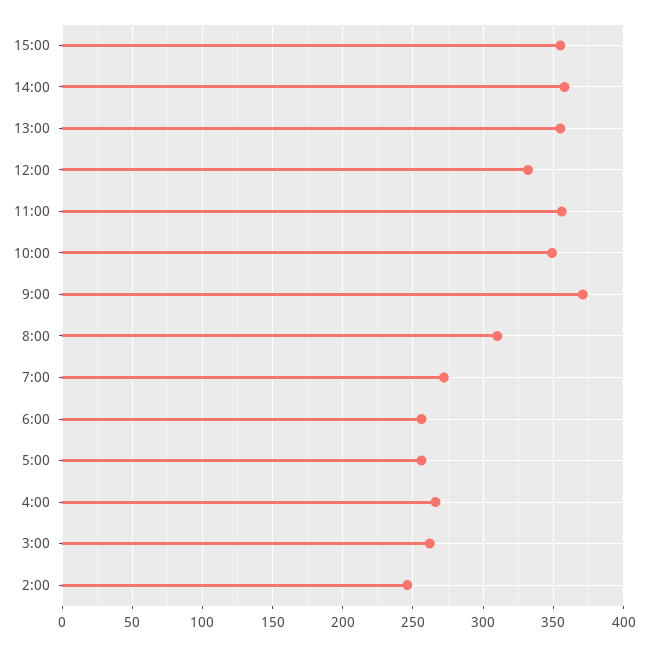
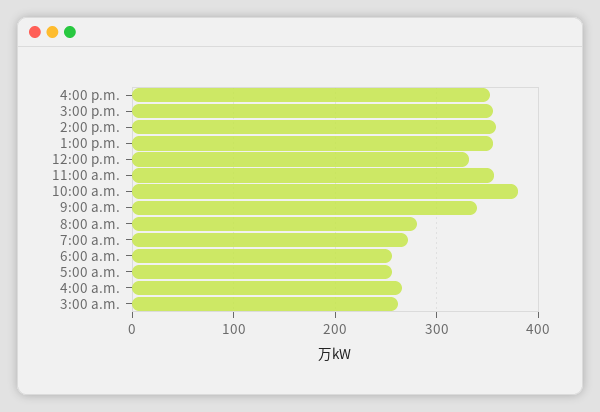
10:00: 350 -> 380
9:00: 370 -> 340
8:00: 310 -> 280
2:00: 245 -> none
4:00 p.m.: none -> 350

